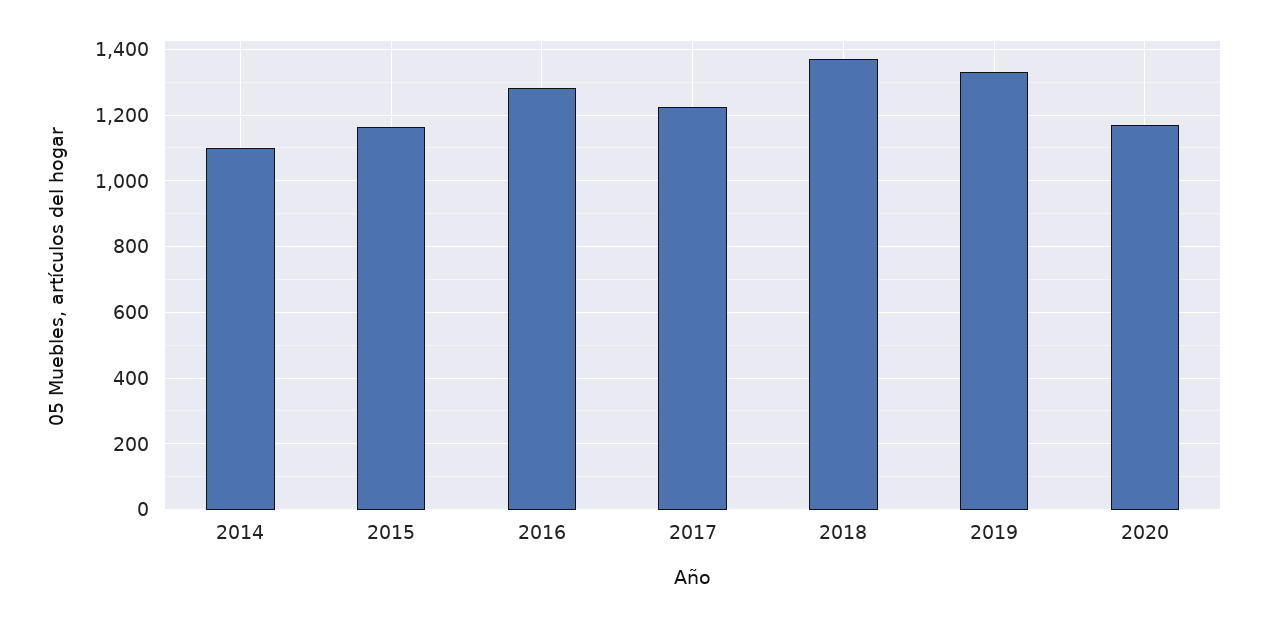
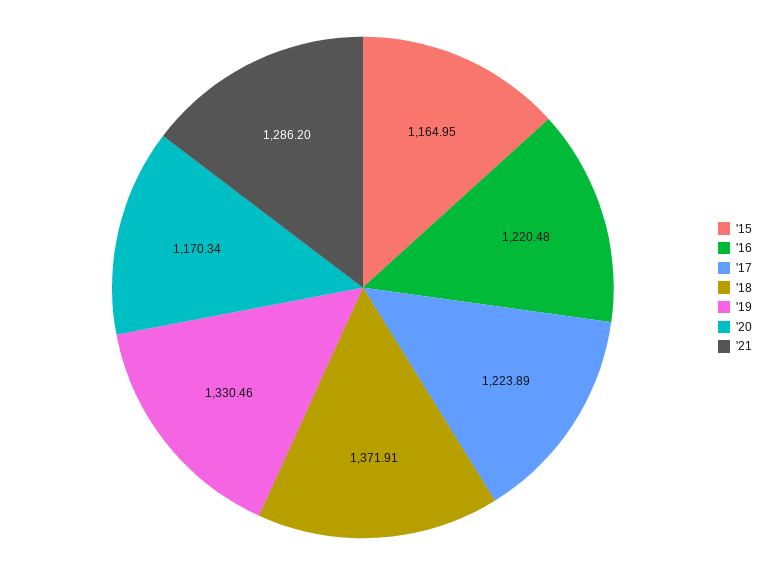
2014: 1100 -> none
2016: 1280 -> 1220.48
'21: none -> 1286.2

